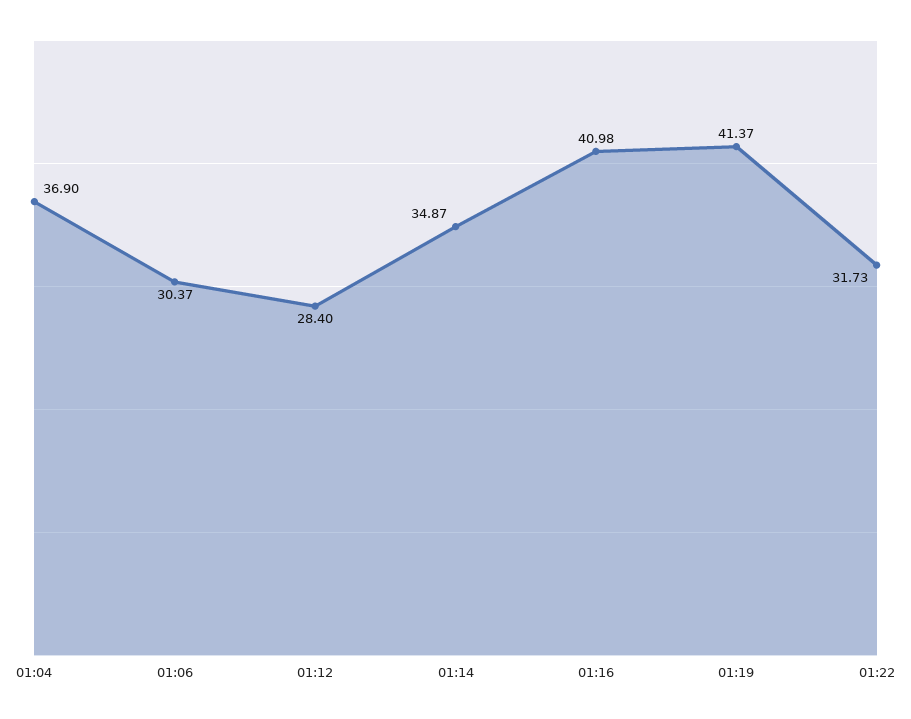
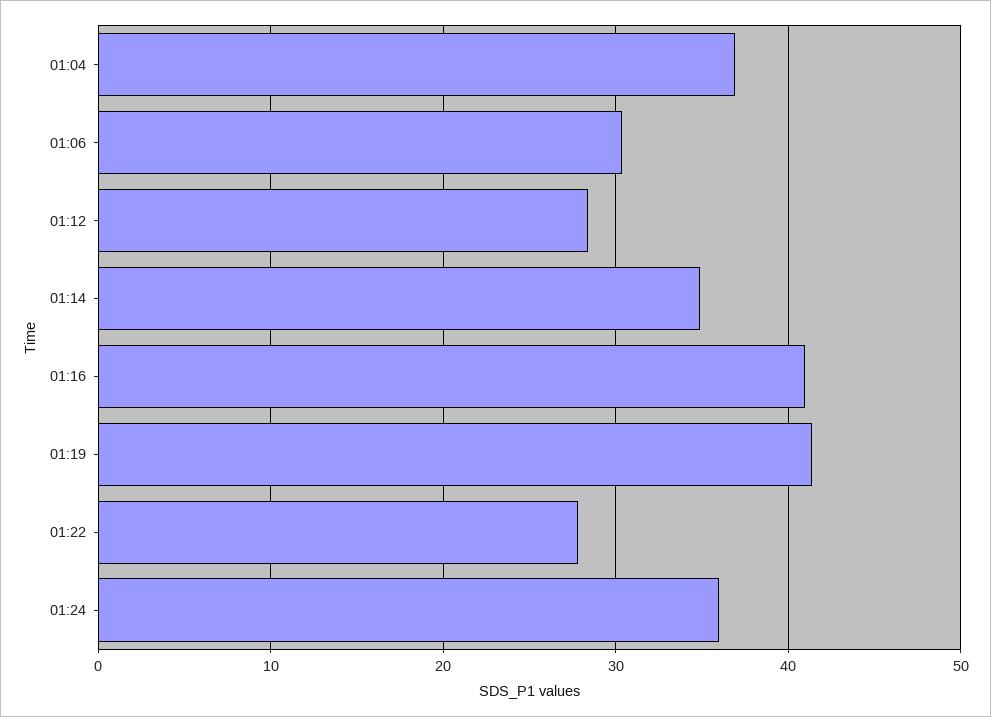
01:22: 31.73 -> 28
01:24: none -> 36

